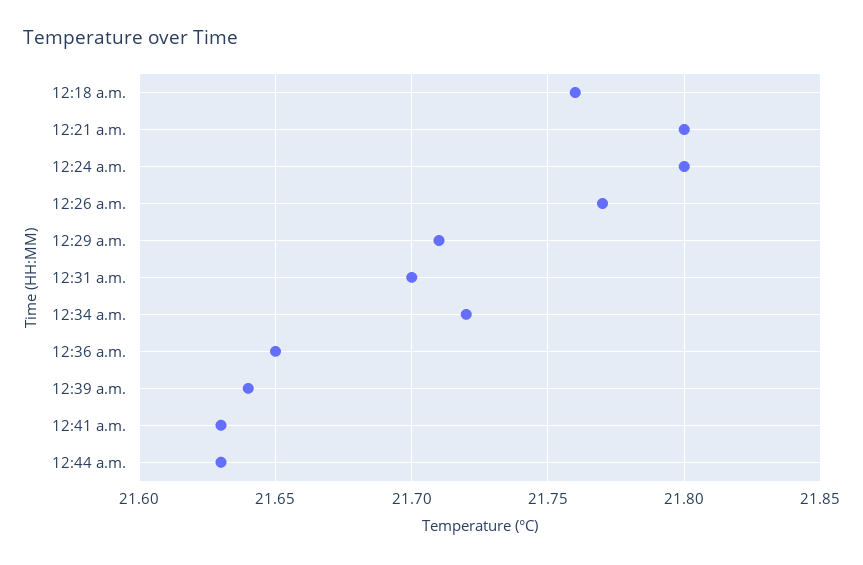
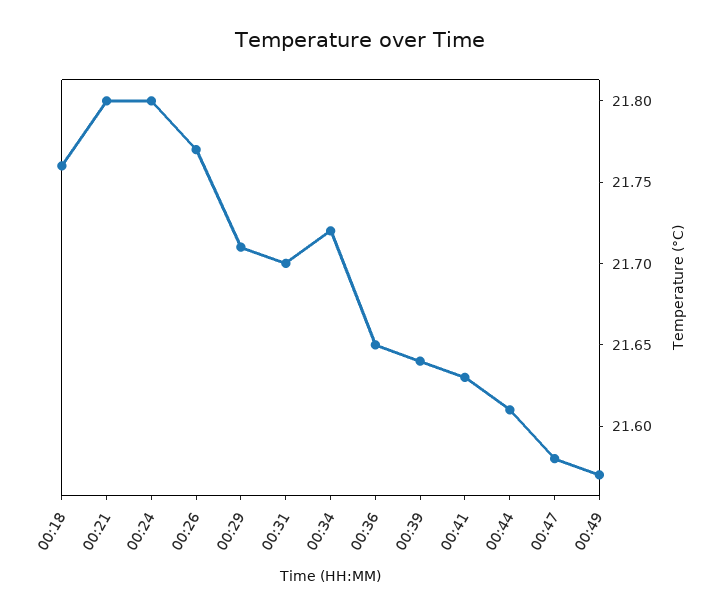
12:44 a.m.: 21.63 -> 21.61
00:47: none -> 21.58
00:49: none -> 21.57

